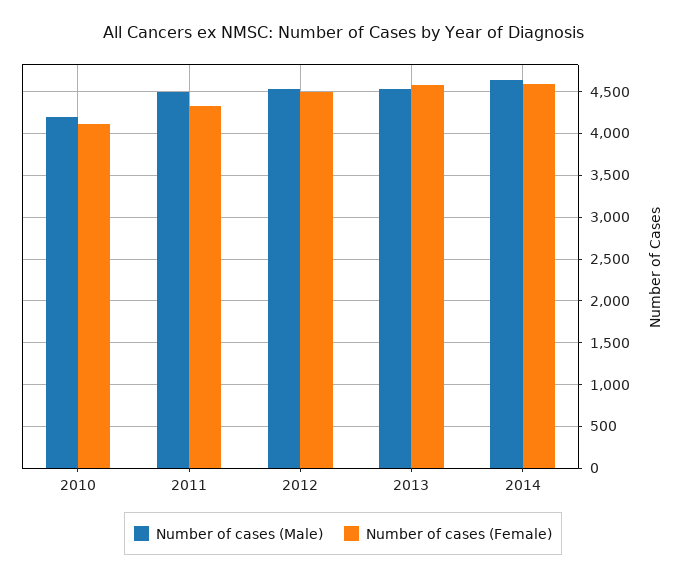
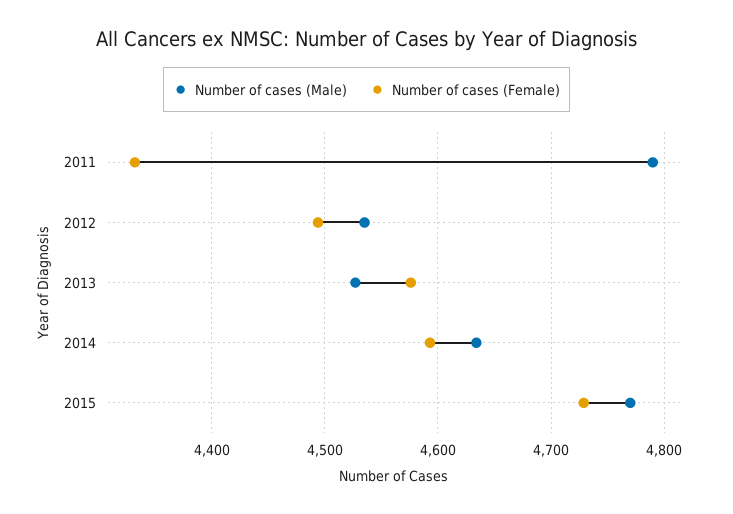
Number of cases (Male), 2010: 4200 -> none
Number of cases (Female), 2010: 4100 -> none
Number of cases (Male), 2011: 4500 -> 4790
Number of cases (Male), 2015: none -> 4770
Number of cases (Female), 2015: none -> 4730

